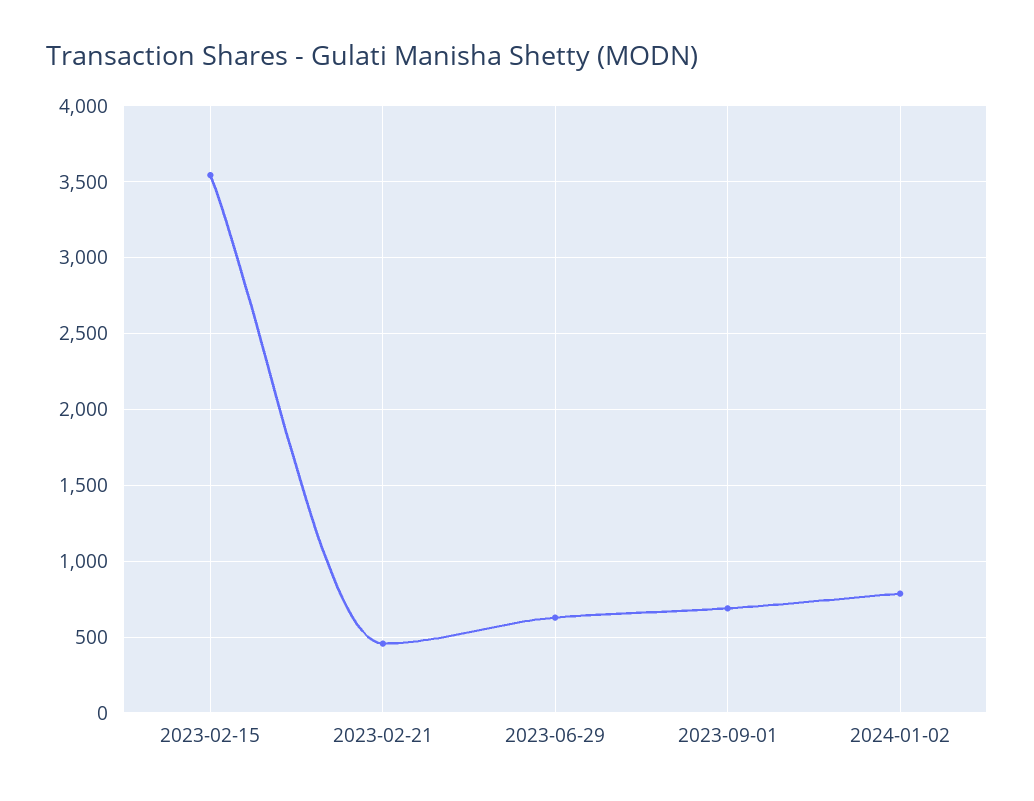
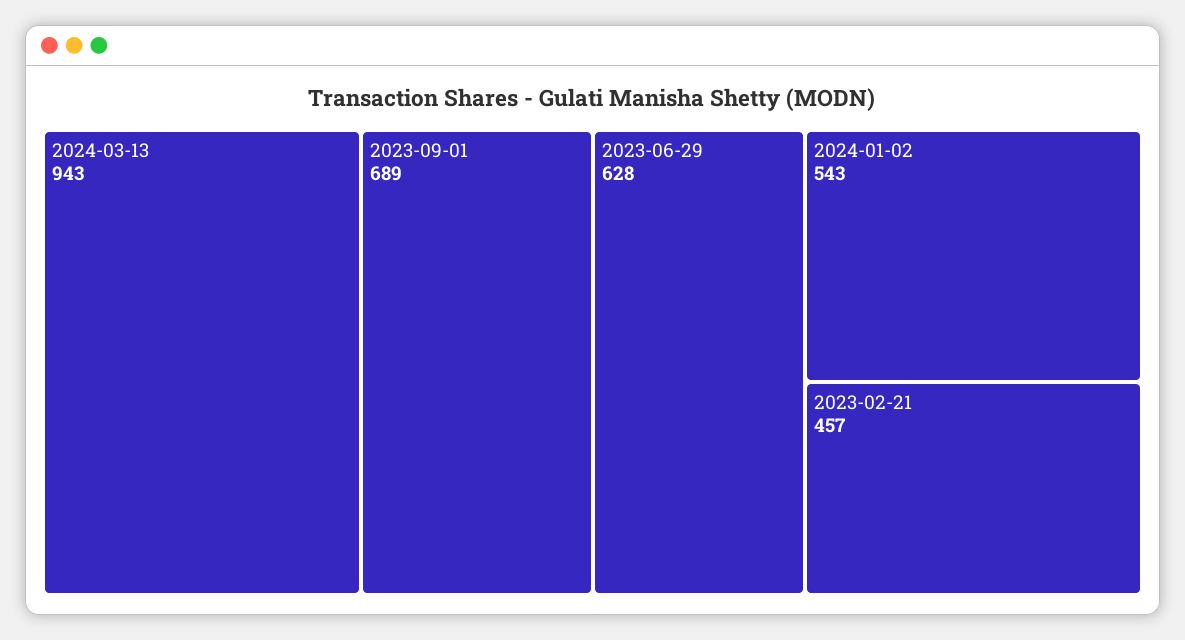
2023-02-15: 3550 -> none
2024-01-02: 800 -> 543
2024-03-13: none -> 943

